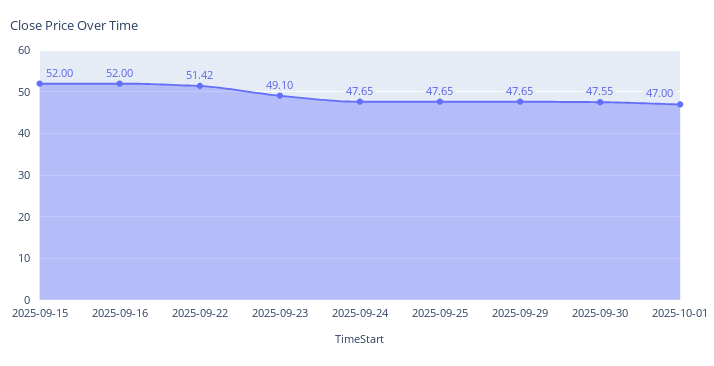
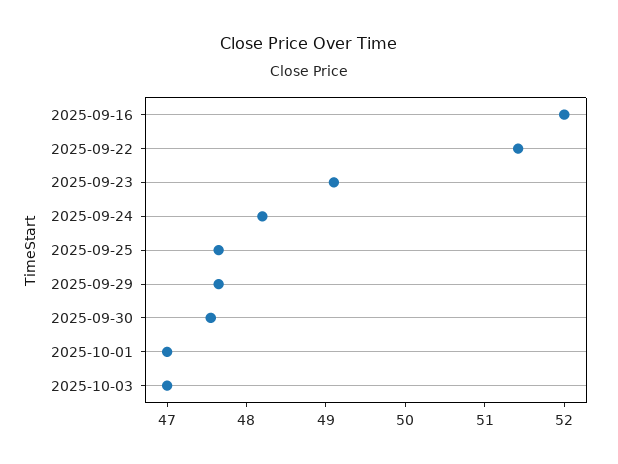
2025-09-15: 52 -> none
2025-09-24: 47.65 -> 48.2
2025-10-03: none -> 47

